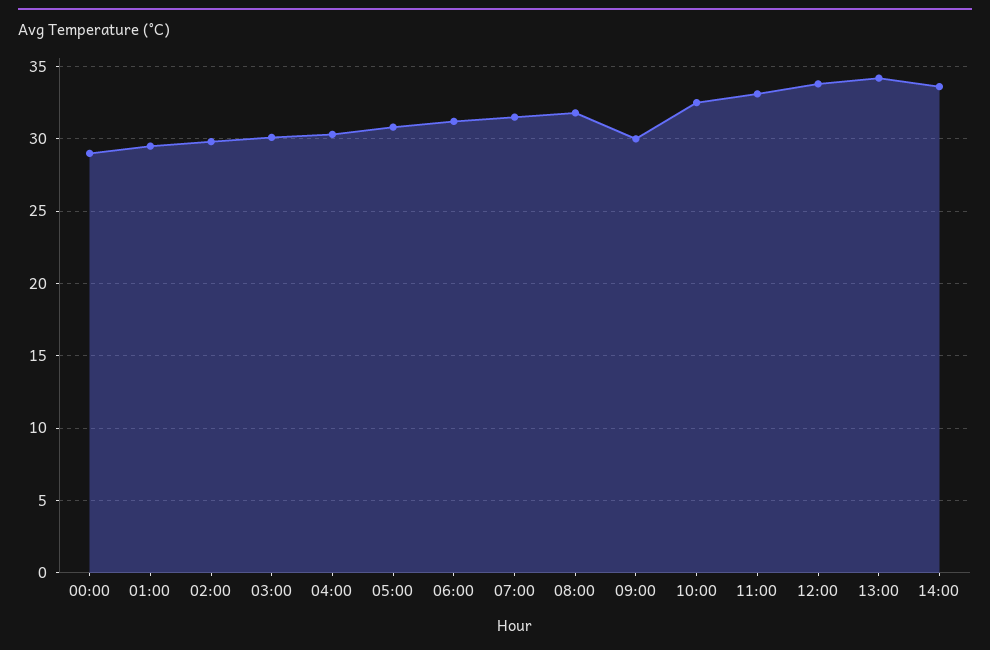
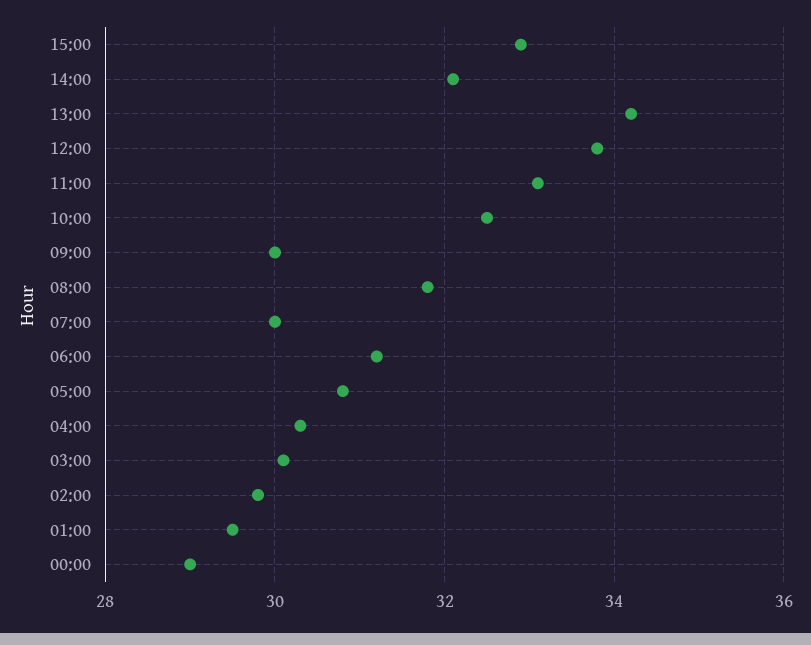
07:00: 31.5 -> 30
14:00: 33.5 -> 32
15:00: none -> 33

